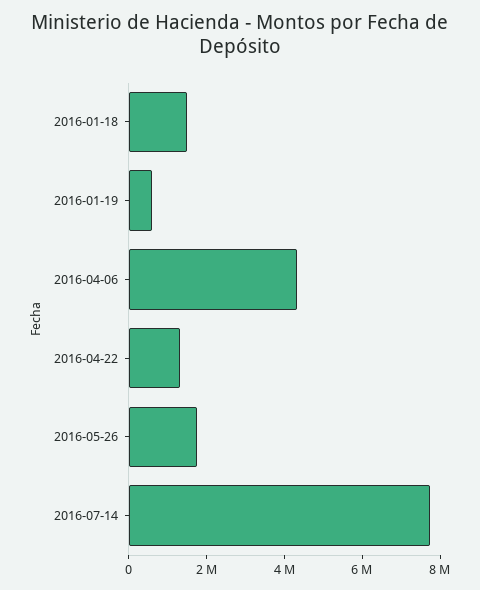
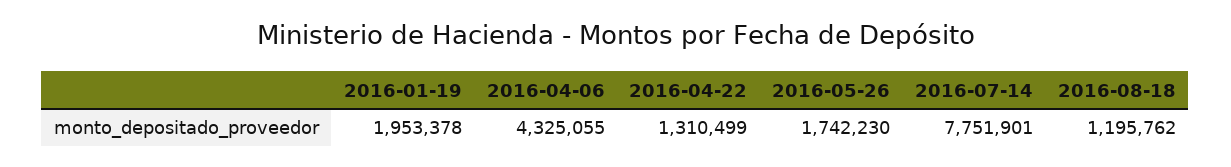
2016-01-18: 1500000 -> none
2016-01-19: 500000 -> 1953378
2016-08-18: none -> 1195762

